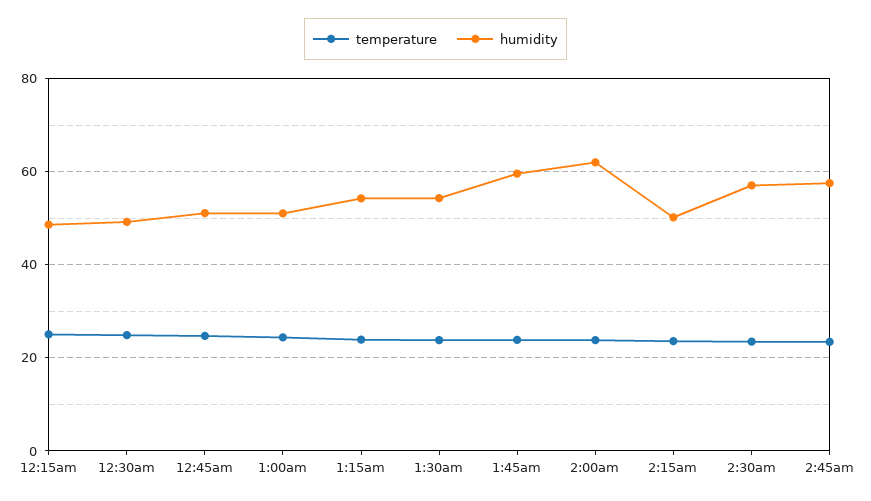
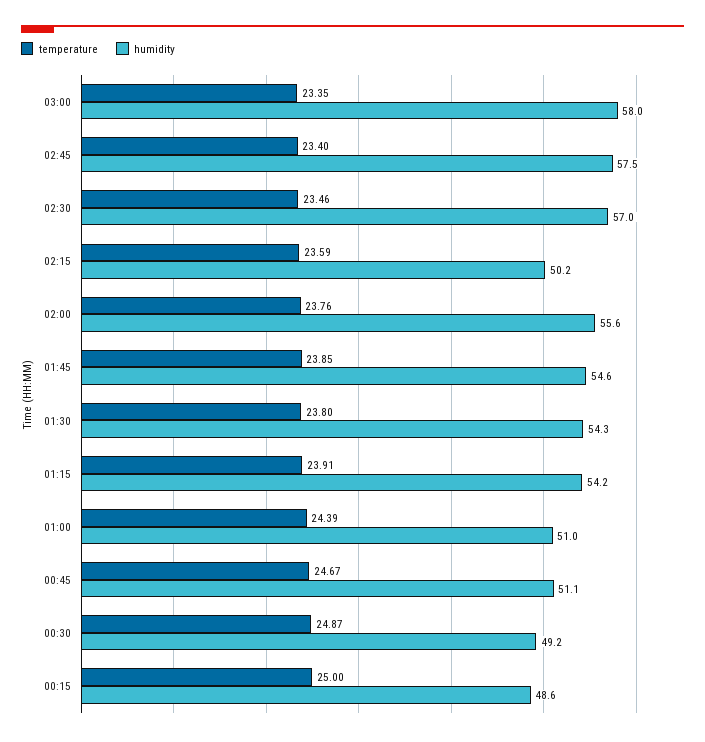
humidity, 1:45am: 60 -> 54.6
humidity, 2:00am: 62 -> 55.6
temperature, 03:00: none -> 23.35
humidity, 03:00: none -> 58

